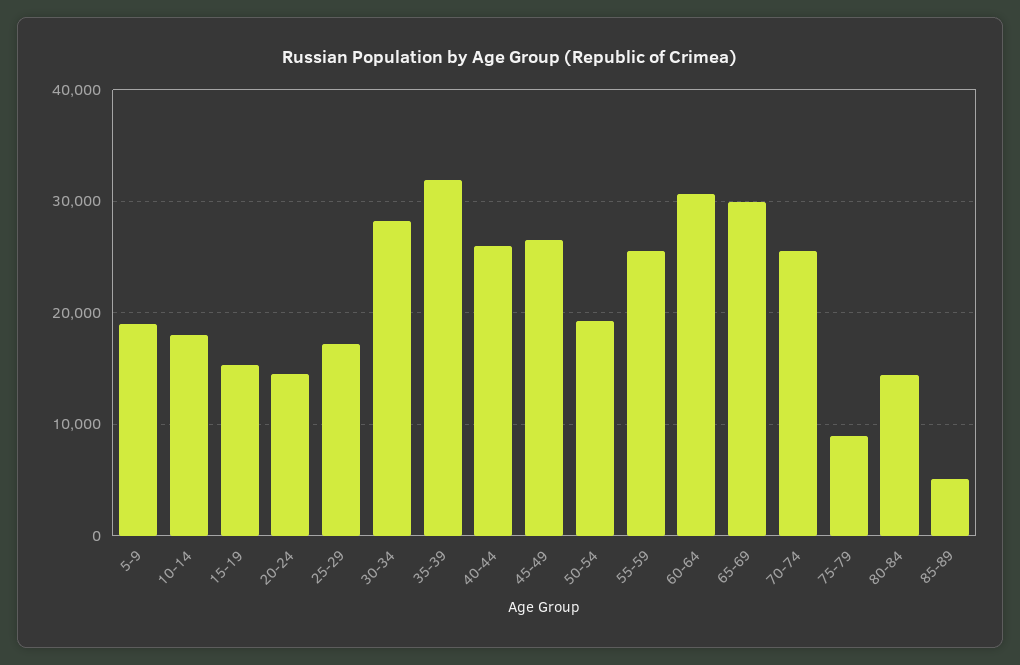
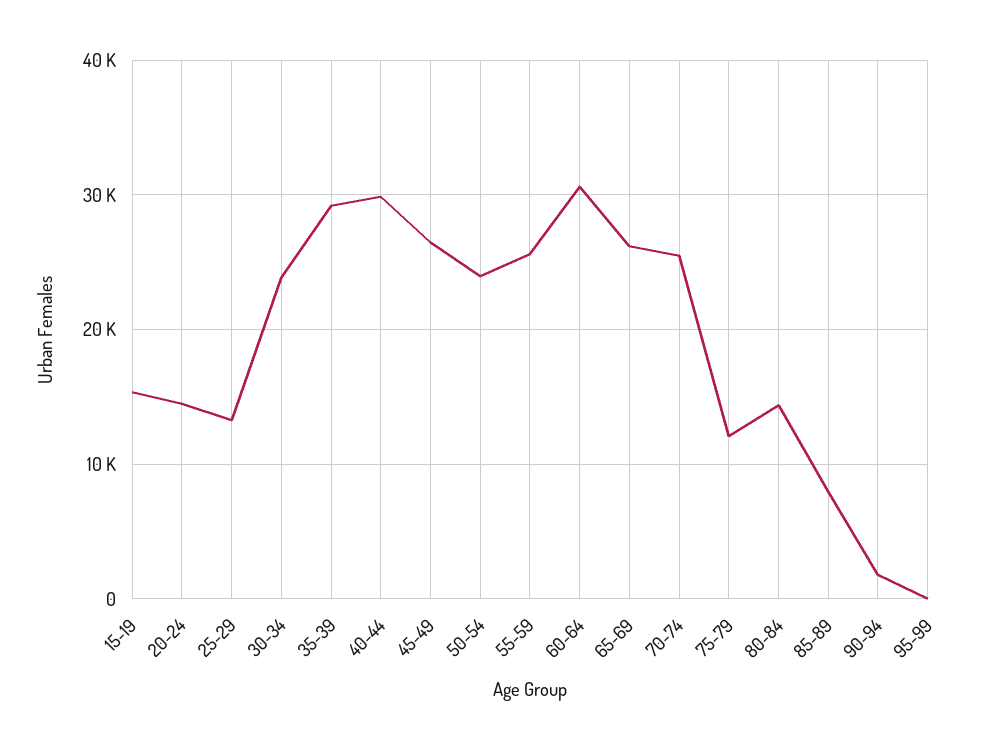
5-9: 19000 -> none
10-14: 18000 -> none
25-29: 17000 -> 13000
30-34: 28000 -> 24000
35-39: 32000 -> 29000
40-44: 26000 -> 30000
50-54: 19000 -> 24000
65-69: 30000 -> 26000
75-79: 9000 -> 12000
85-89: 5000 -> 8000
90-94: none -> 2000
95-99: none -> 0

